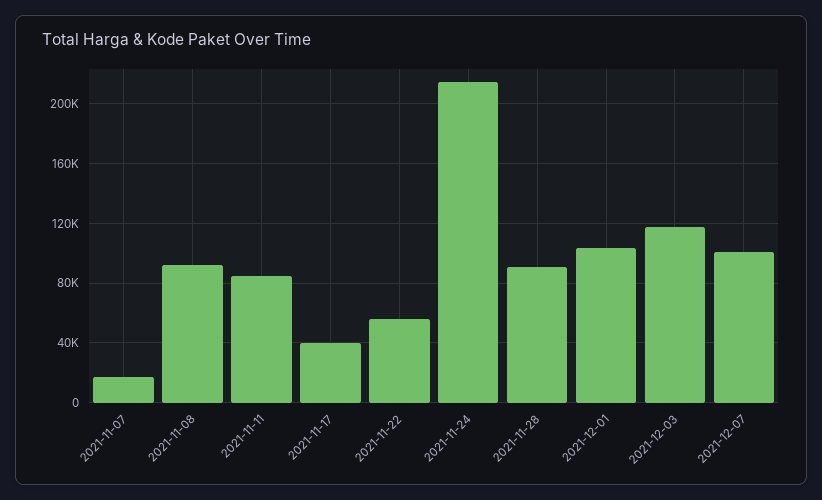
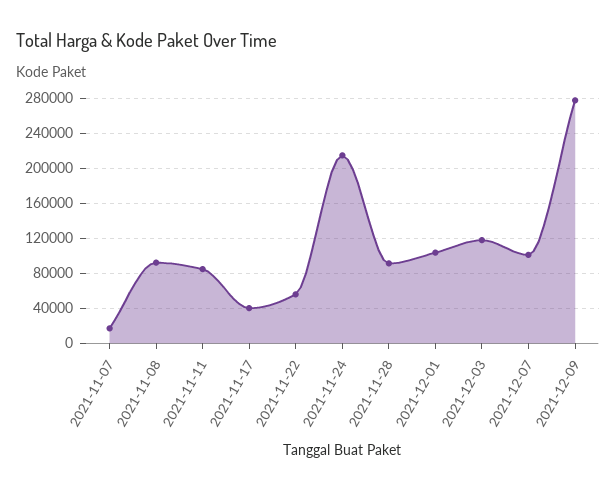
2021-12-09: none -> 280000

